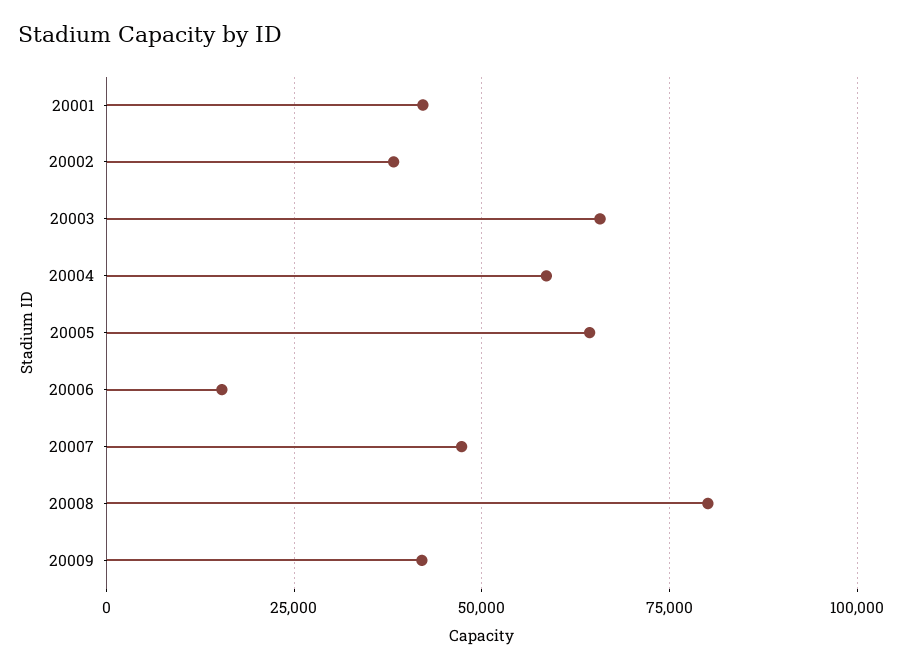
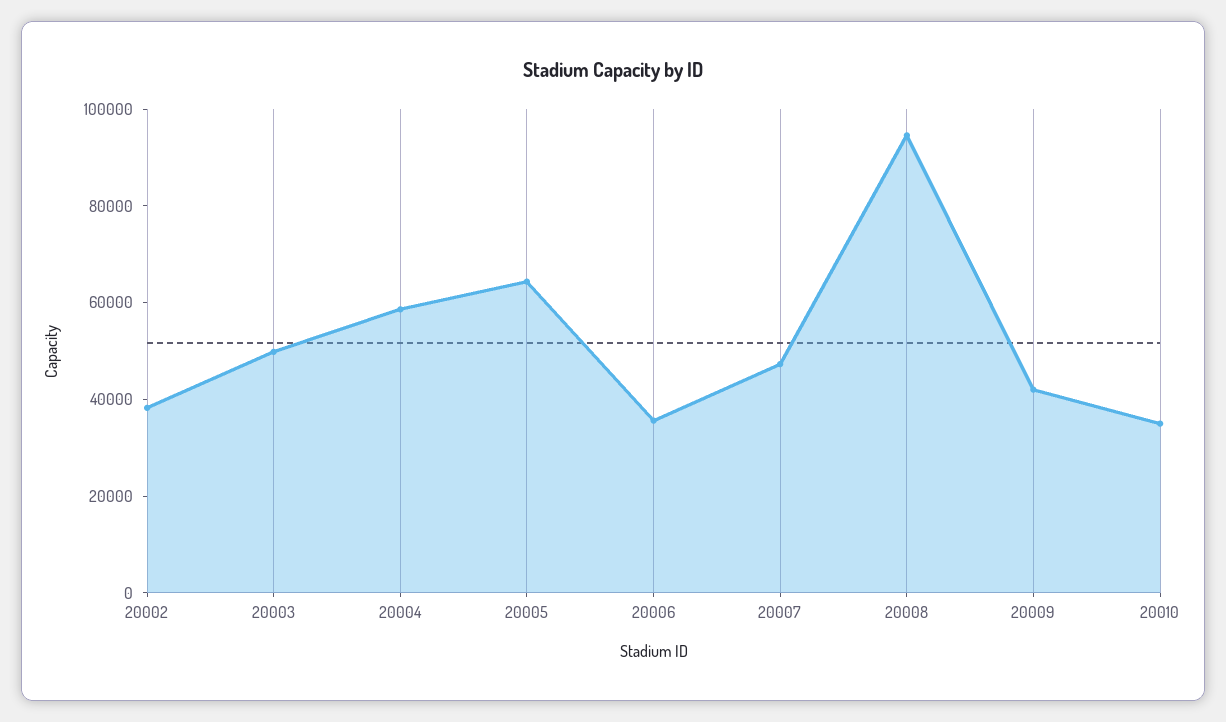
20001: 42500 -> none
20003: 65000 -> 50000
20006: 15000 -> 35000
20008: 80000 -> 95000
20010: none -> 35000

